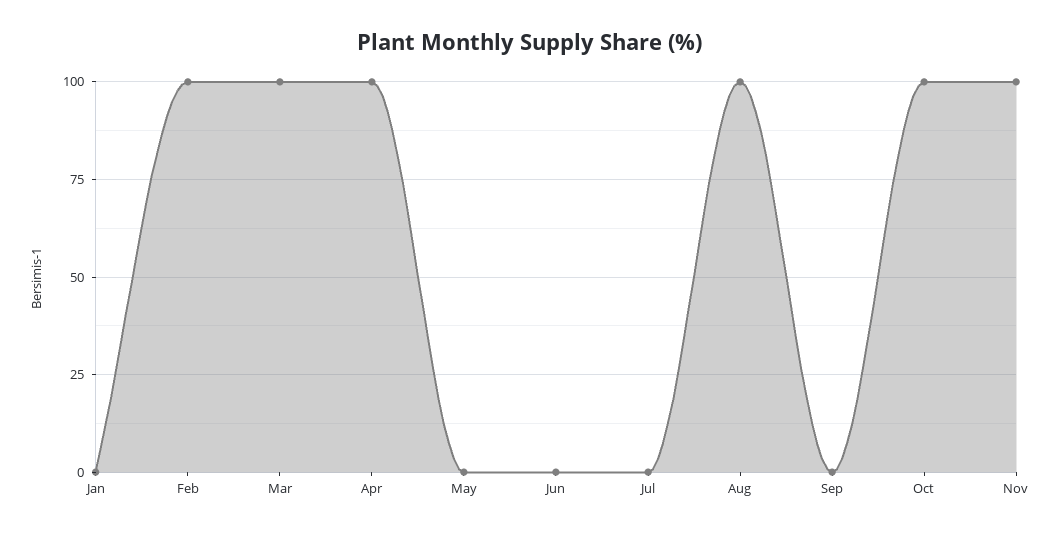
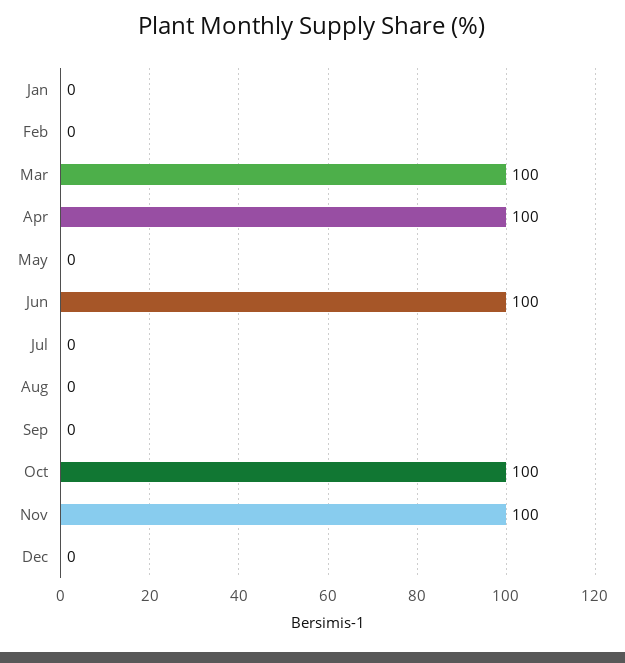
Feb: 100 -> 0
Jun: 0 -> 100
Aug: 100 -> 0
Dec: none -> 0

